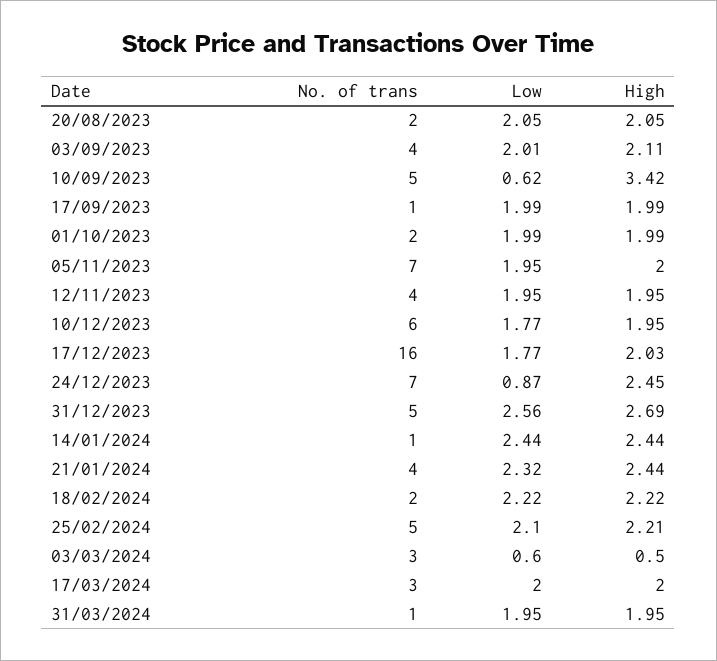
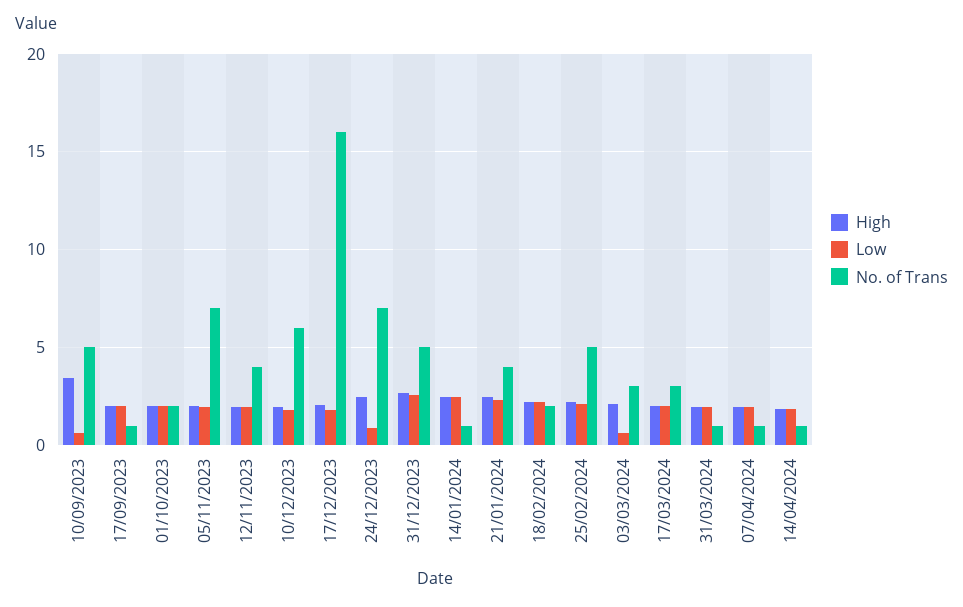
No. of trans, 20/08/2023: 2 -> none
Low, 20/08/2023: 2.05 -> none
High, 20/08/2023: 2.05 -> none
No. of trans, 03/09/2023: 4 -> none
Low, 03/09/2023: 2.01 -> none
High, 03/09/2023: 2.11 -> none
High, 03/03/2024: 0.5 -> 2
High, 07/04/2024: none -> 2
Low, 07/04/2024: none -> 2
No. of trans, 07/04/2024: none -> 1
High, 14/04/2024: none -> 2
Low, 14/04/2024: none -> 2
No. of trans, 14/04/2024: none -> 1

